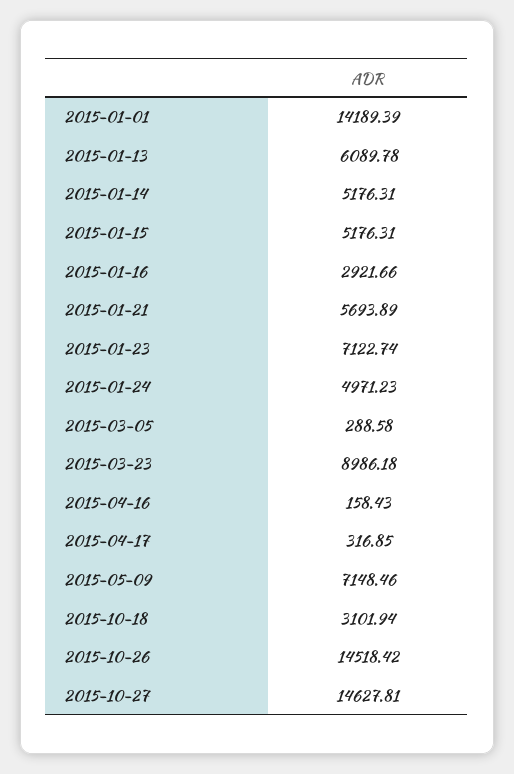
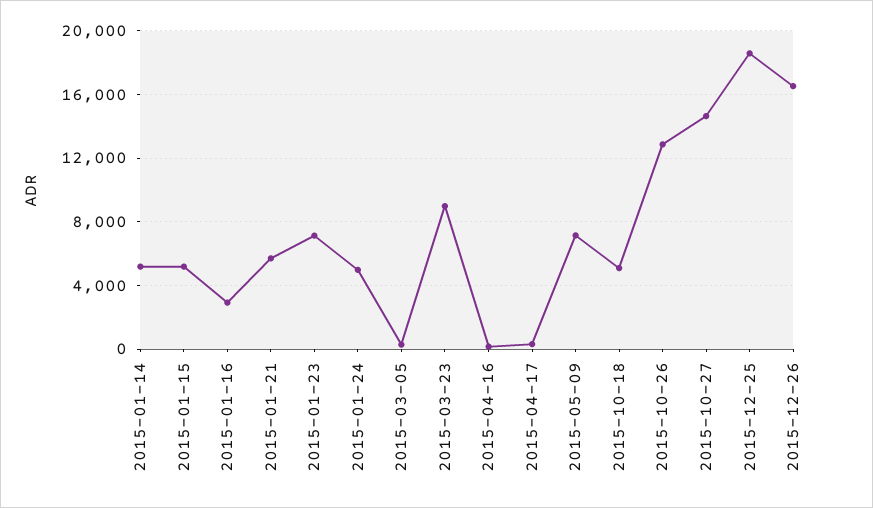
2015-01-01: 14189.39 -> none
2015-01-13: 6089.78 -> none
2015-10-18: 3101.94 -> 5000
2015-10-26: 14518.42 -> 13000
2015-12-25: none -> 18500
2015-12-26: none -> 16500

